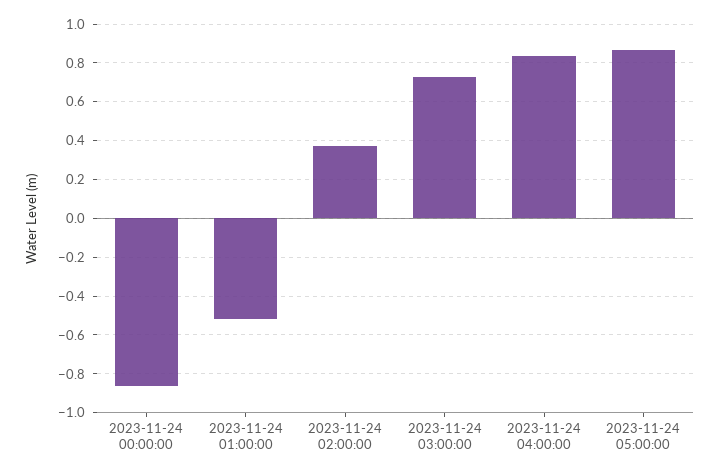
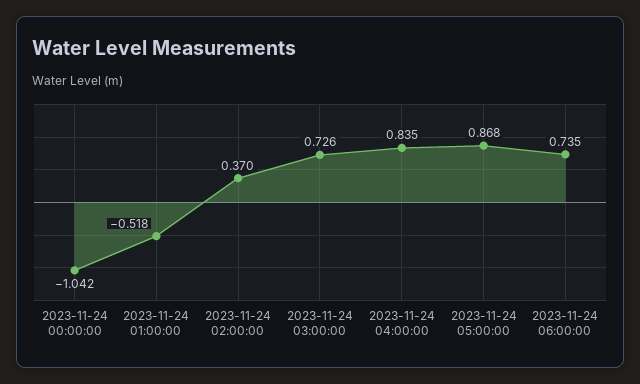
2023-11-24 00:00:00: -0.85 -> -1.042
2023-11-24 06:00:00: none -> 0.735

